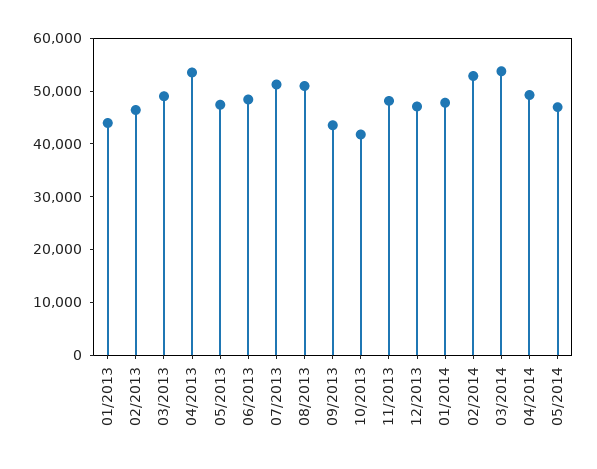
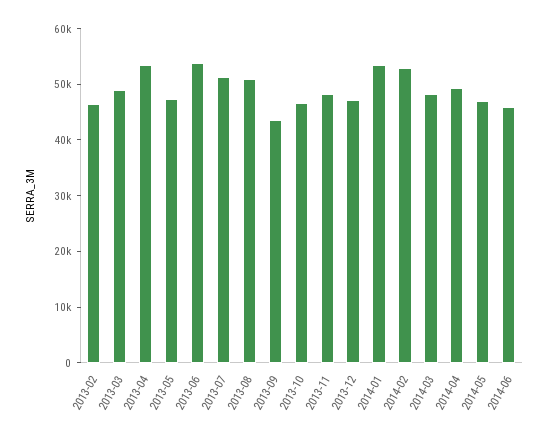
01/2013: 44000 -> none
06/2013: 48000 -> 54000
10/2013: 42000 -> 46000
01/2014: 48000 -> 54000
03/2014: 54000 -> 48000
2014-06: none -> 46000

